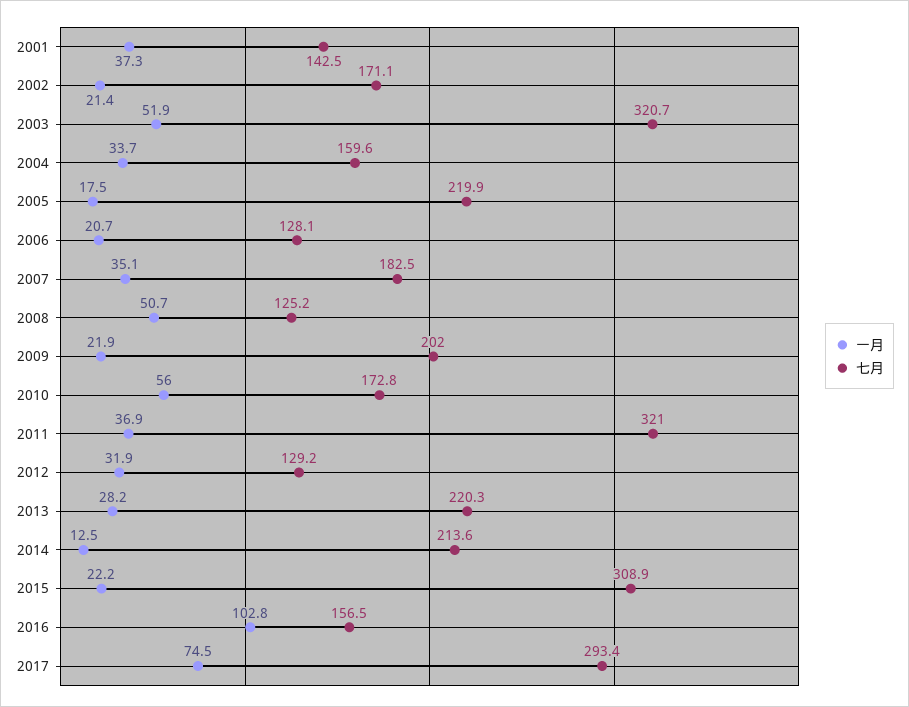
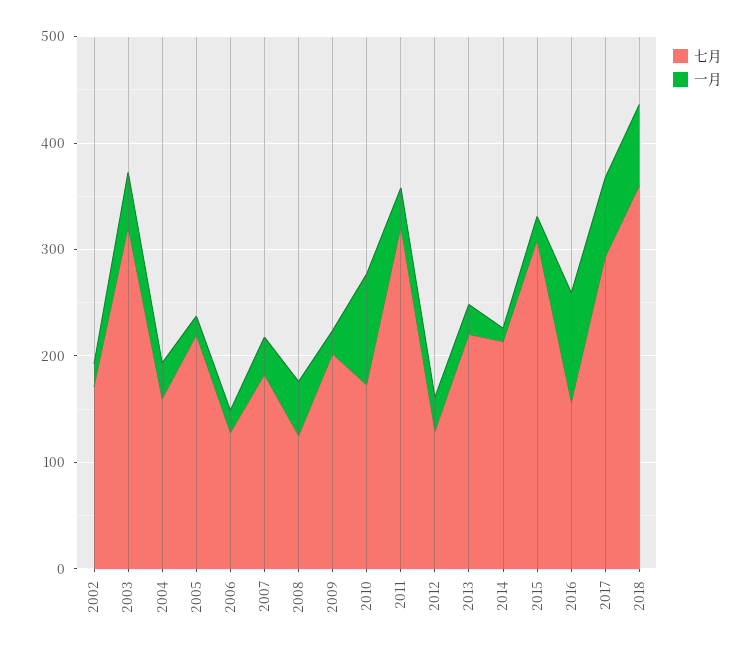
一月, 2001: 37.3 -> none
七月, 2001: 142.5 -> none
一月, 2010: 56 -> 100
七月, 2018: none -> 360
一月, 2018: none -> 80

